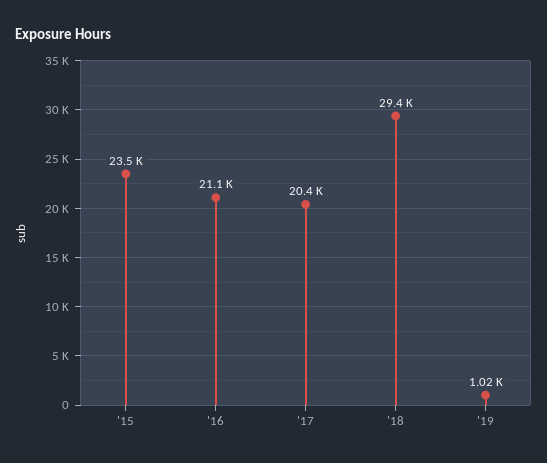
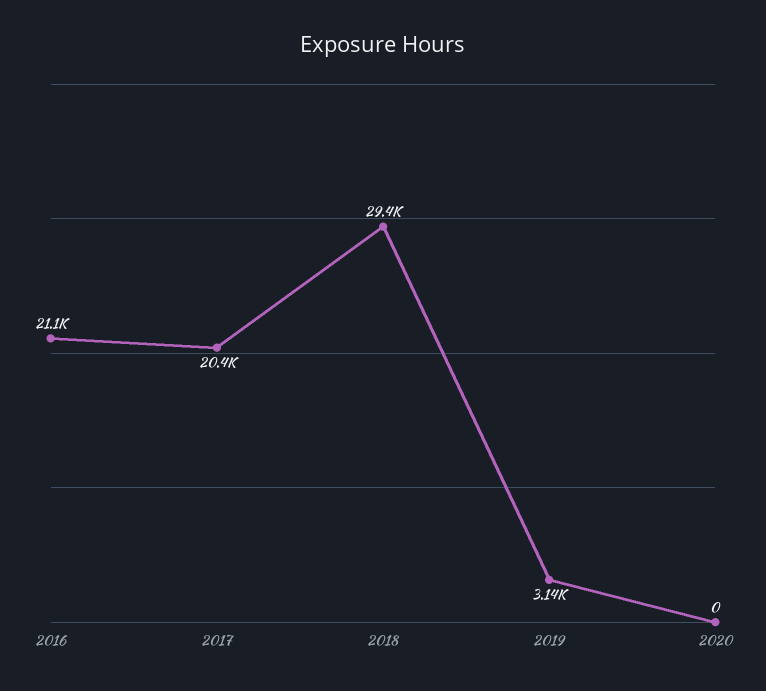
'15: 23500 -> none
'19: 1020 -> 3140
2020: none -> 0

